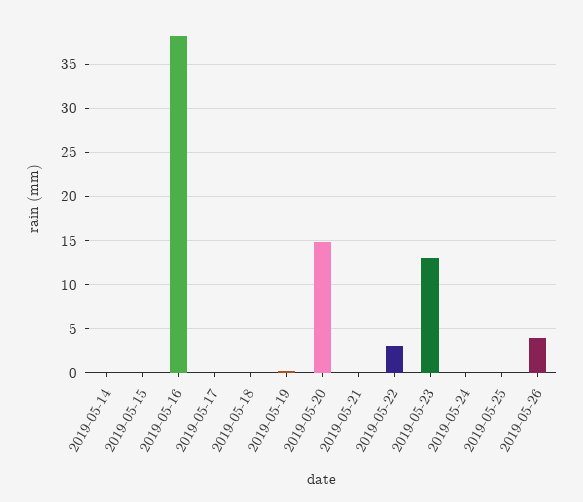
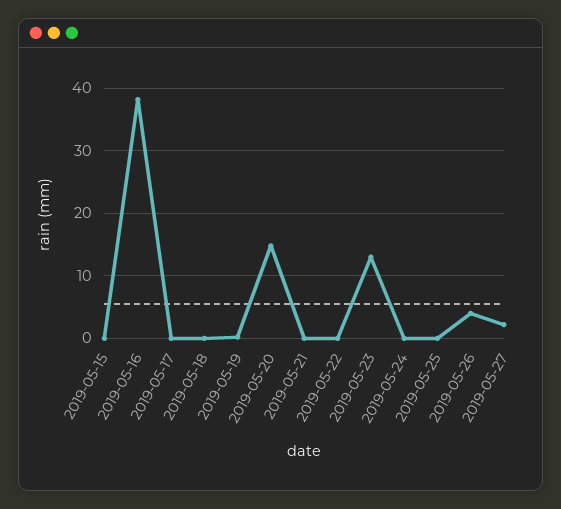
2019-05-14: 0 -> none
2019-05-22: 3 -> 0
2019-05-27: none -> 2

